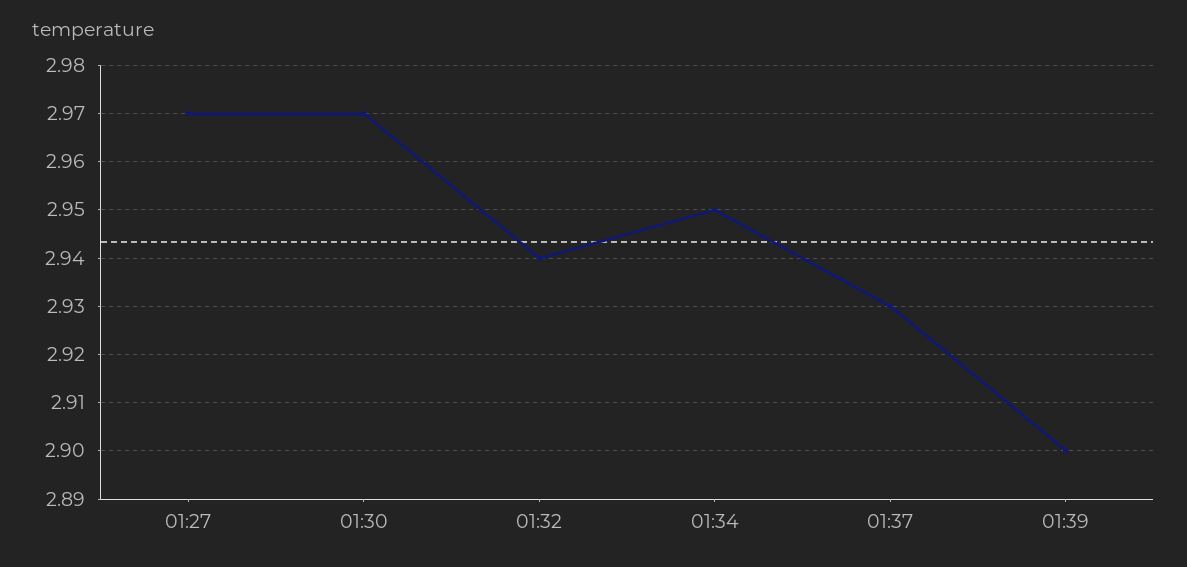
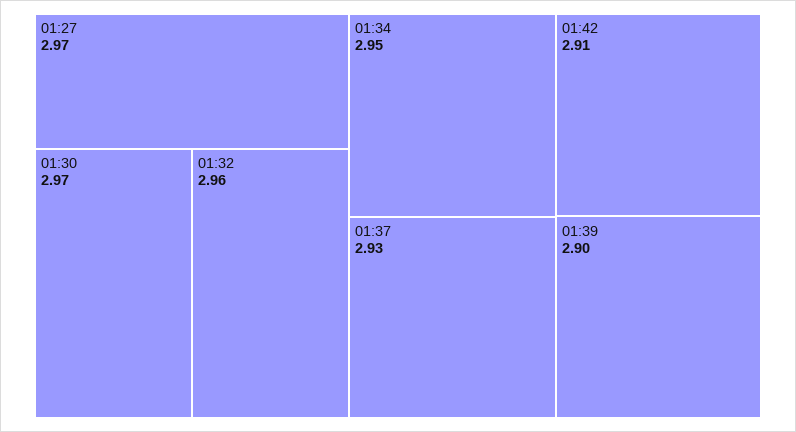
01:32: 2.94 -> 2.96
01:42: none -> 2.91

